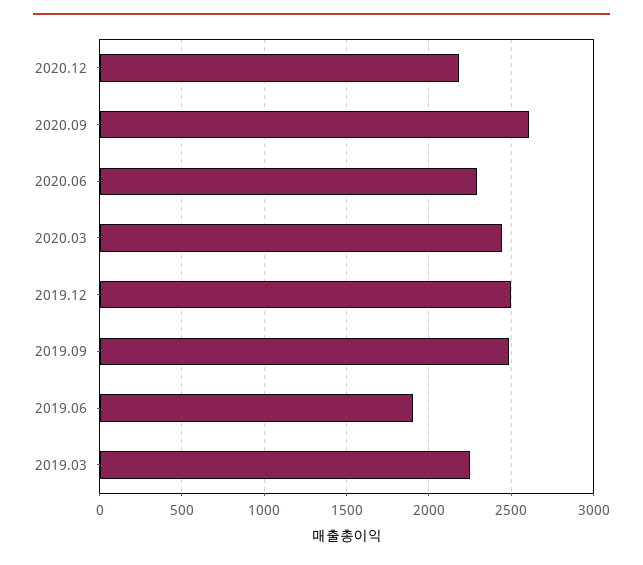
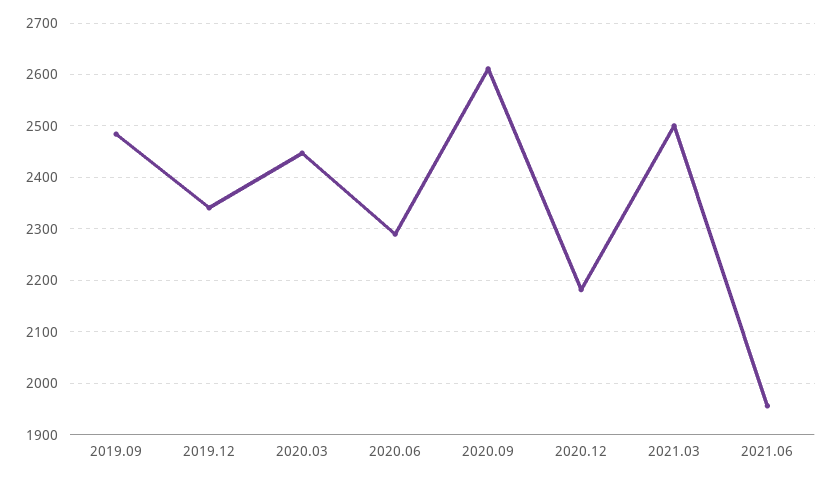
2019.12: 2500 -> 2340
2019.06: 1900 -> none
2019.03: 2250 -> none
2021.03: none -> 2500
2021.06: none -> 1960

